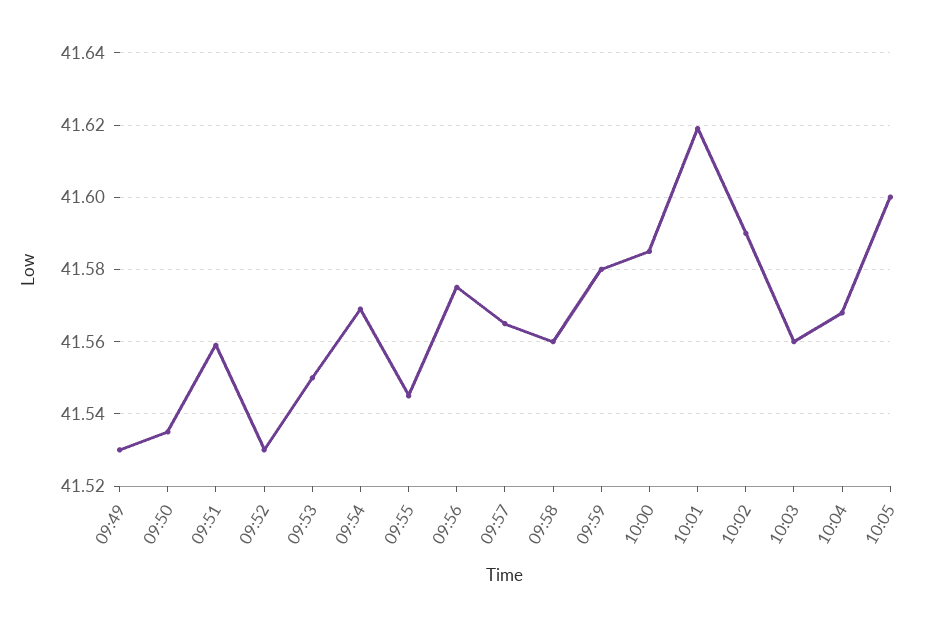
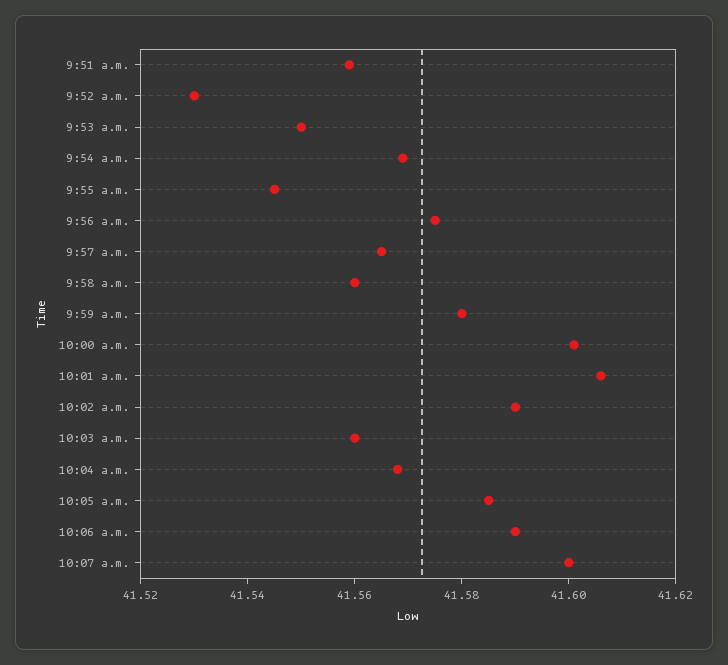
09:49: 41.53 -> none
09:50: 41.535 -> none
10:00: 41.585 -> 41.6
10:01: 41.62 -> 41.605
10:05: 41.6 -> 41.585
10:06 a.m.: none -> 41.59
10:07 a.m.: none -> 41.6

